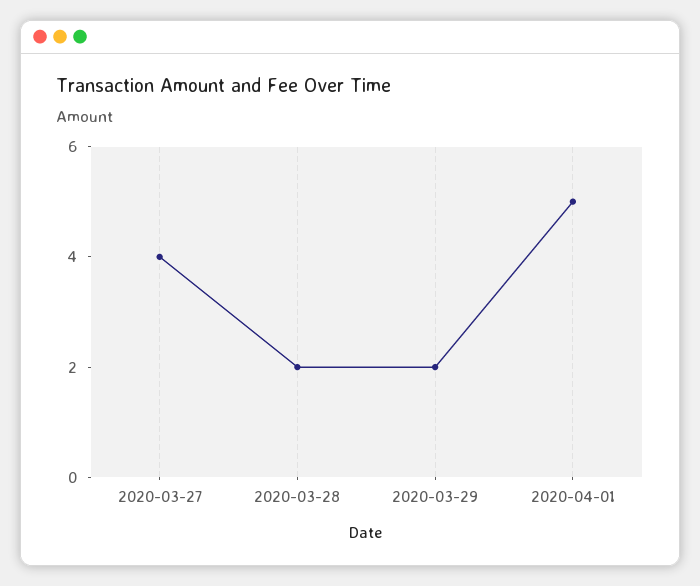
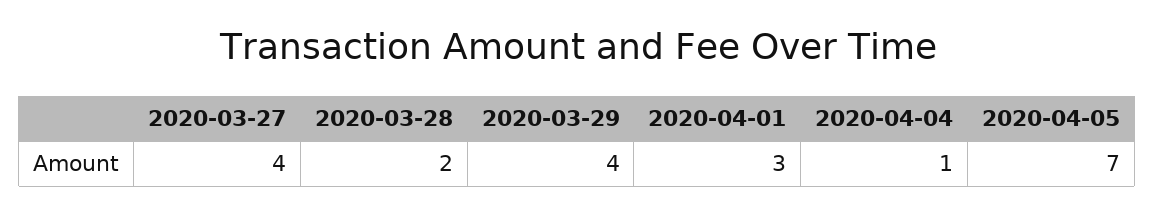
2020-03-29: 2 -> 4
2020-04-01: 5 -> 3
2020-04-04: none -> 1
2020-04-05: none -> 7

